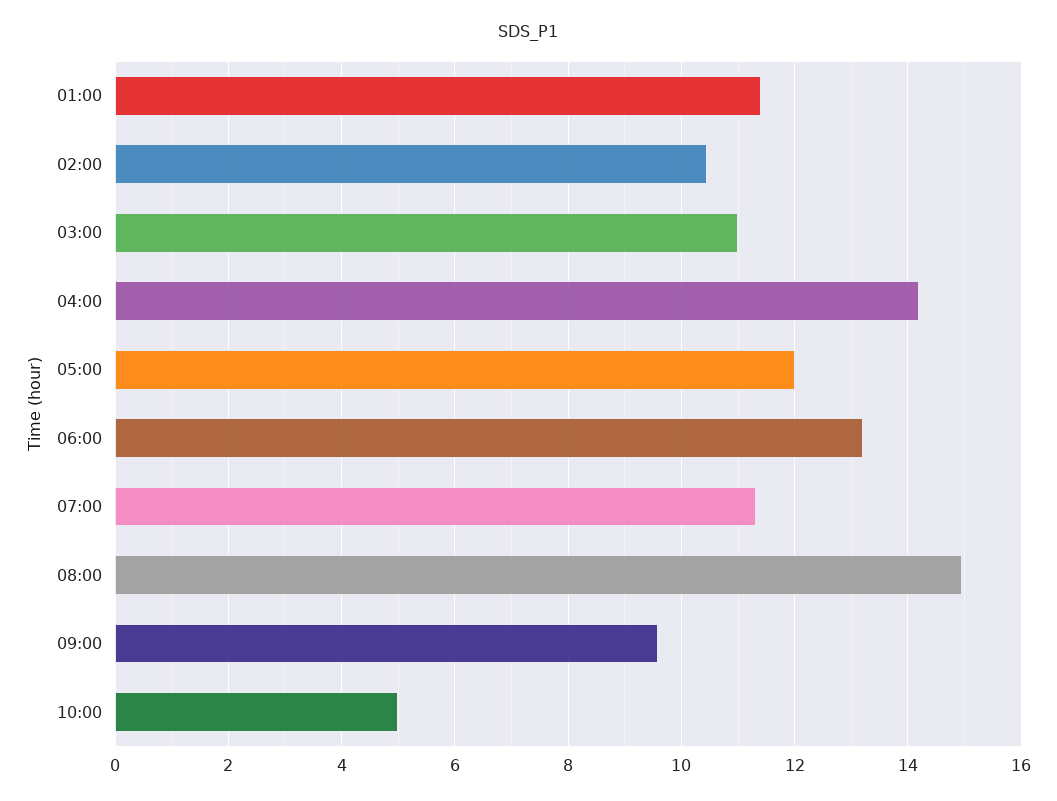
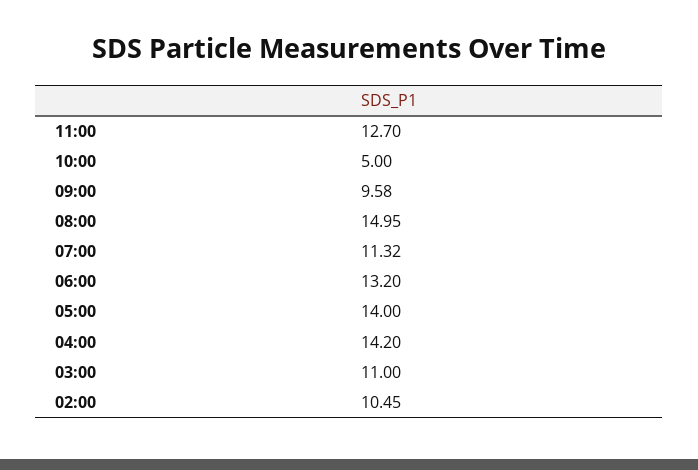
01:00: 11.4 -> none
05:00: 12 -> 14
11:00: none -> 12.7

